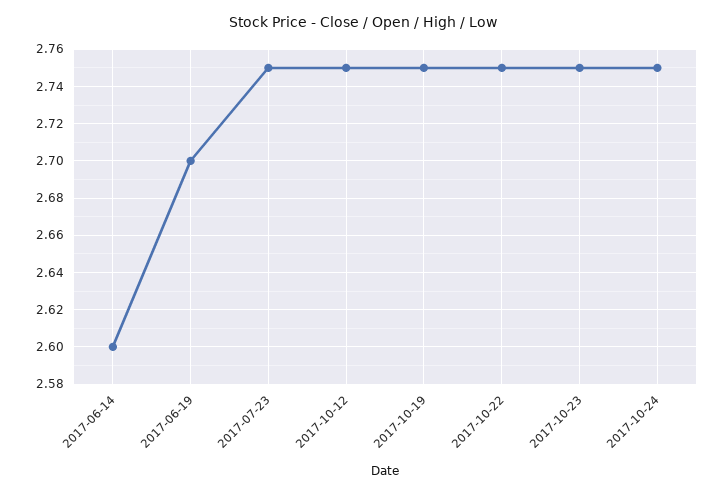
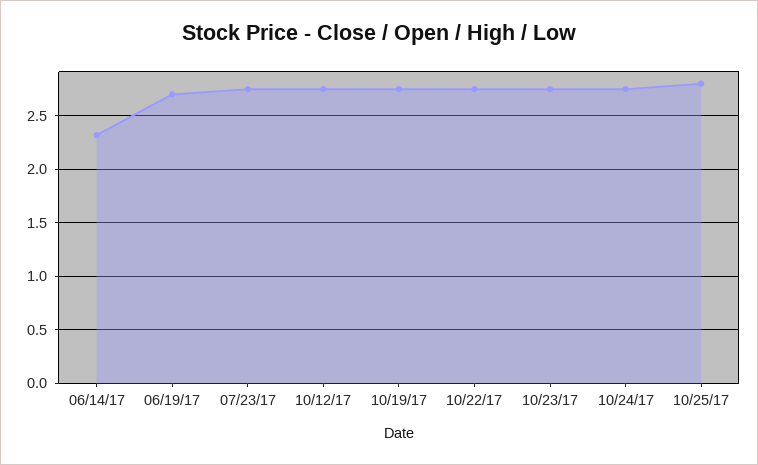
2017-06-14: 2.6 -> 2.3
10/25/17: none -> 2.8

